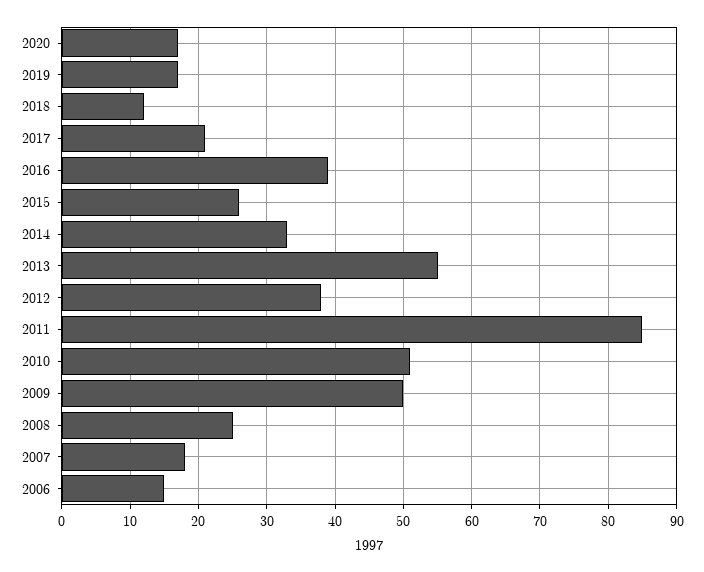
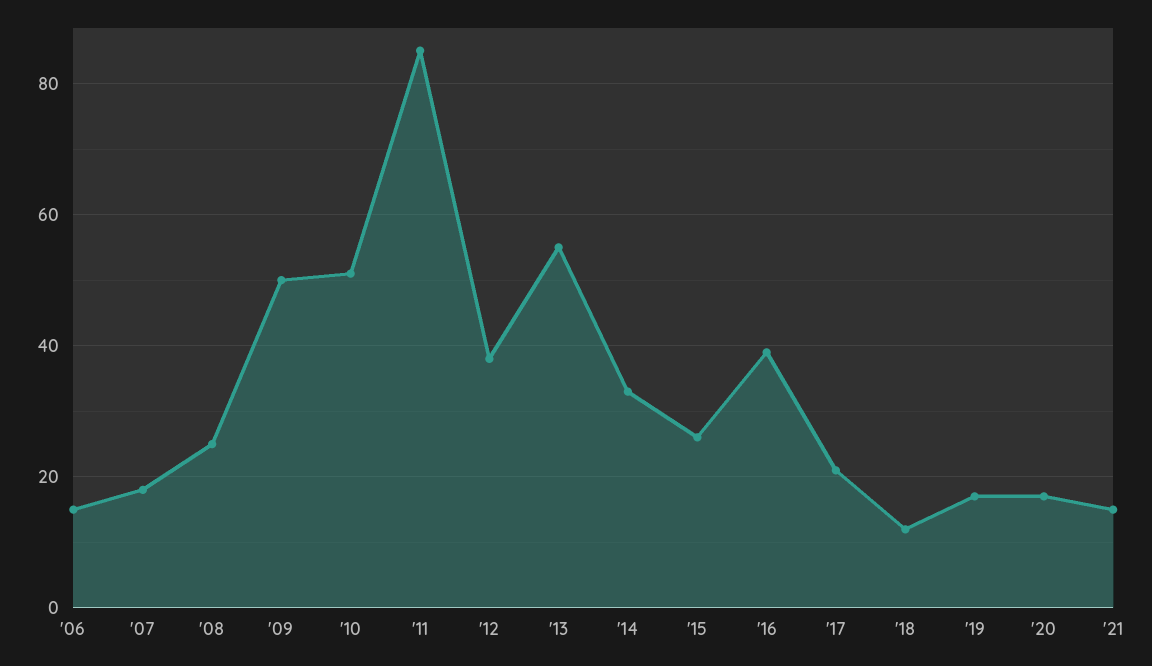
'21: none -> 15

